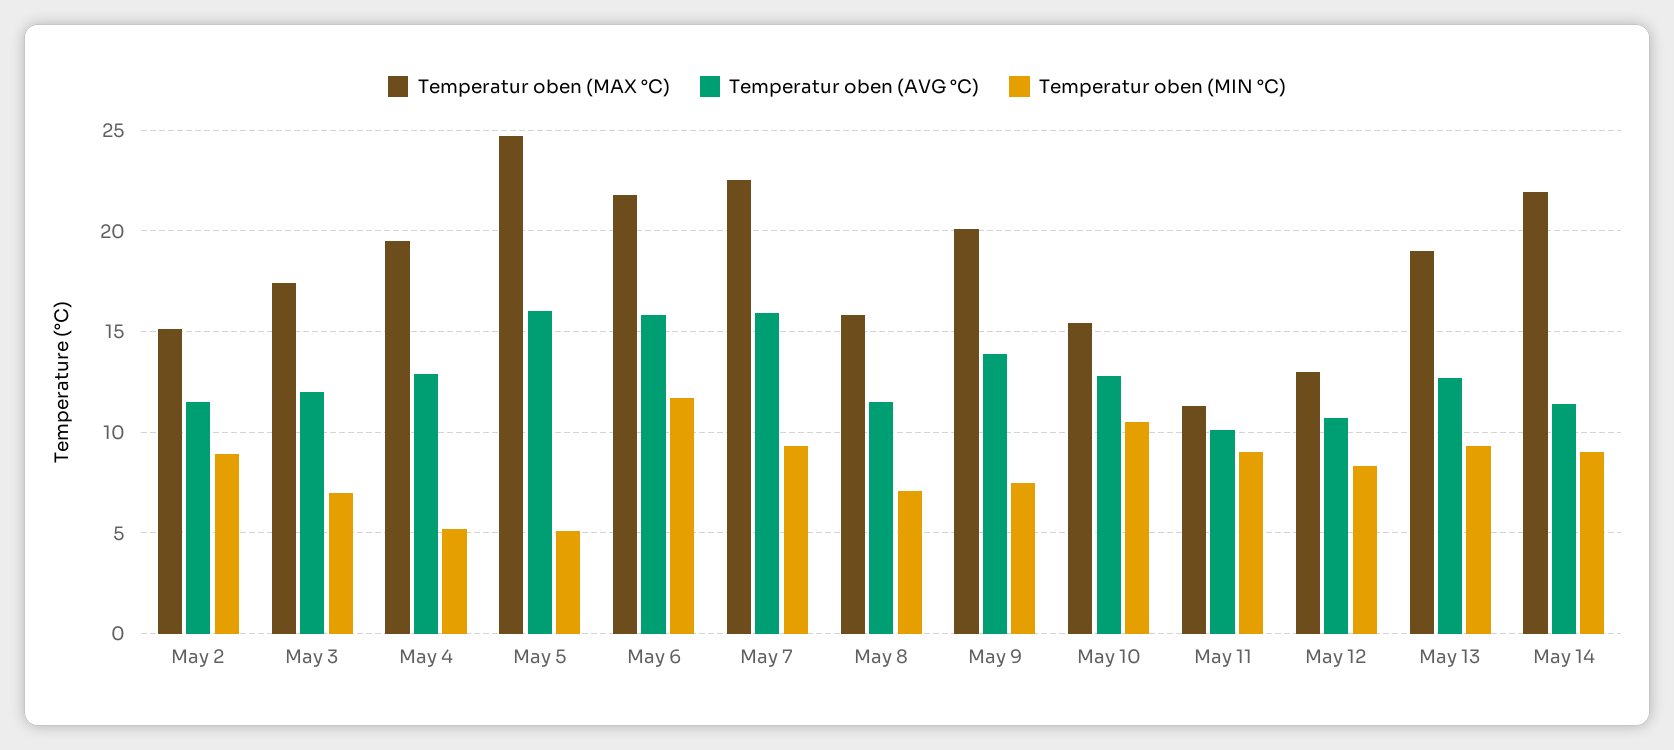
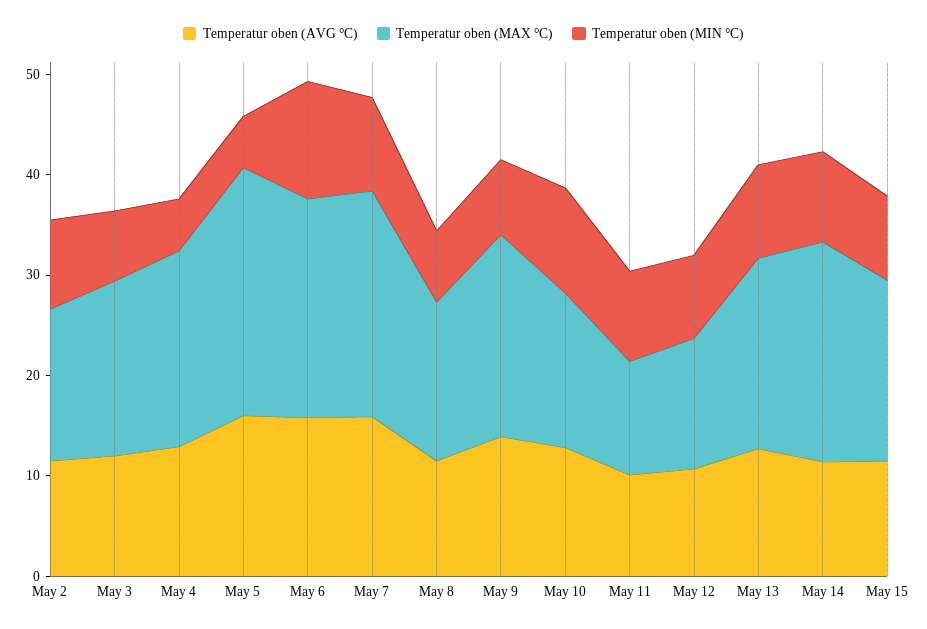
Temperatur oben (AVG °C), May 15: none -> 12
Temperatur oben (MAX °C), May 15: none -> 18
Temperatur oben (MIN °C), May 15: none -> 8

